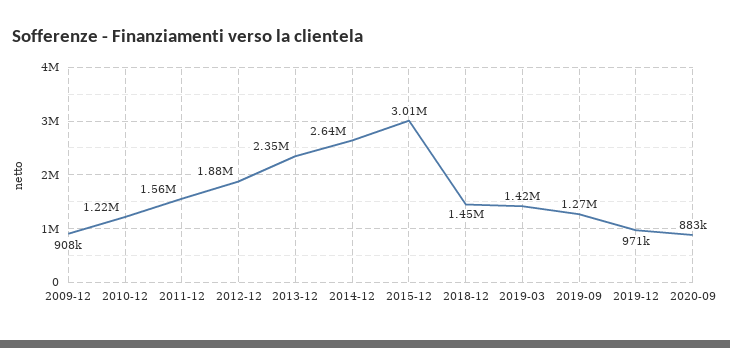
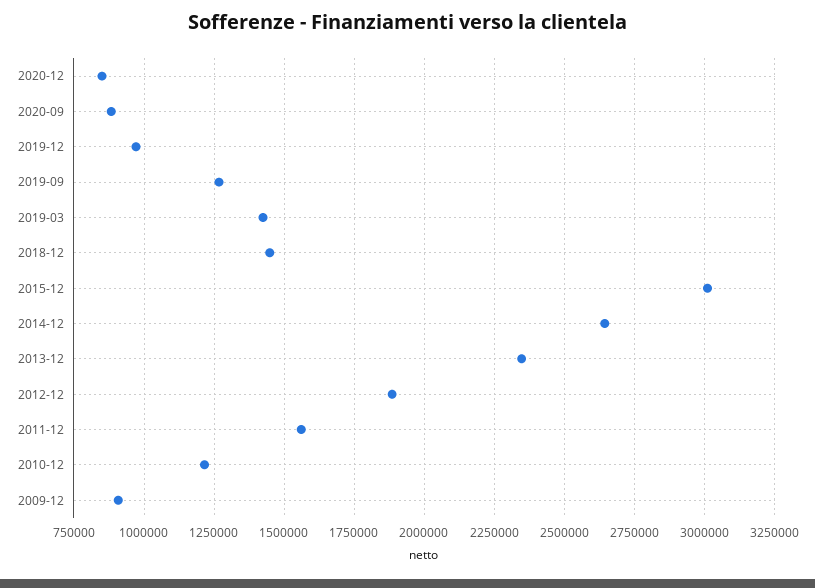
2020-12: none -> 850000

